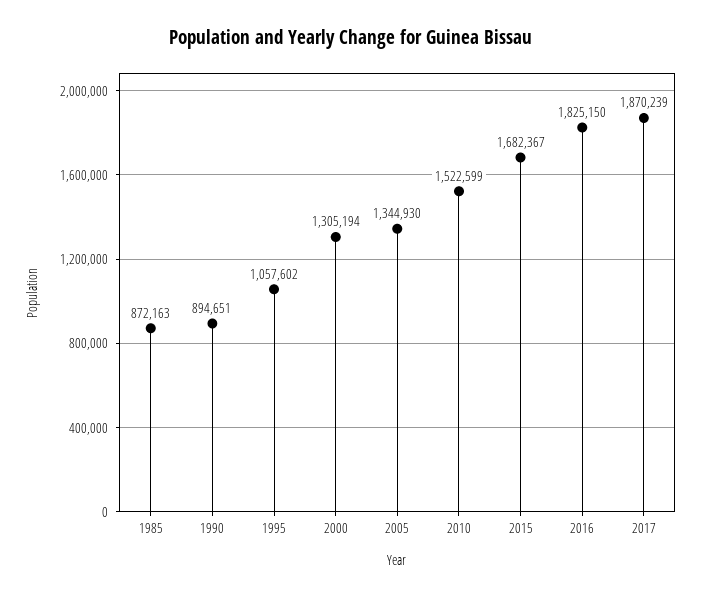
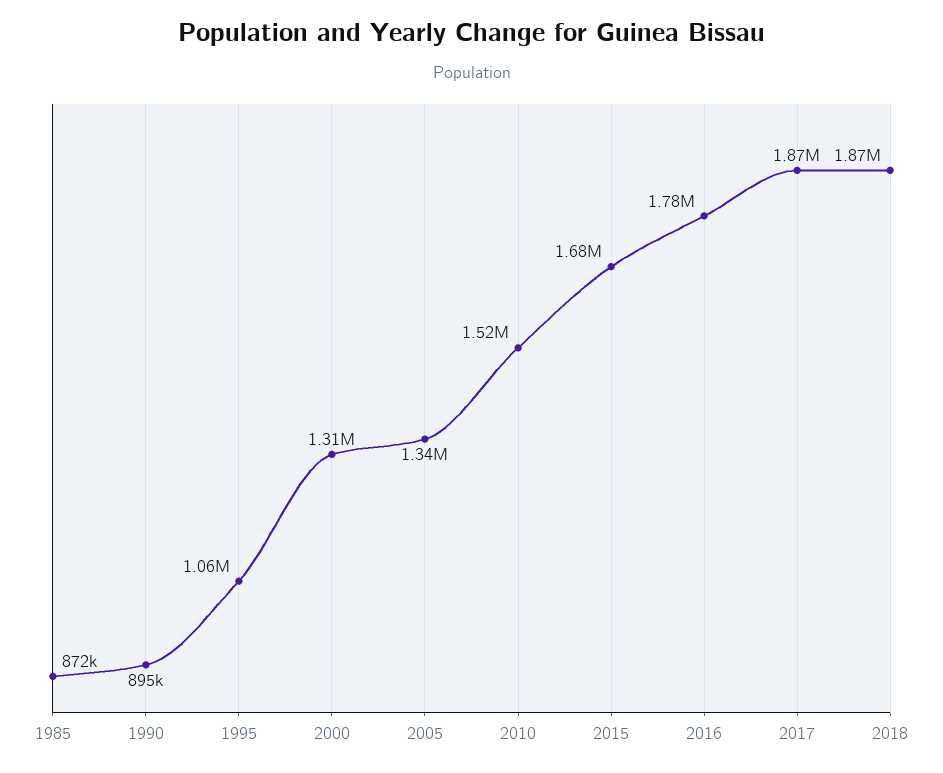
2016: 1825150 -> 1780000
2018: none -> 1870000

